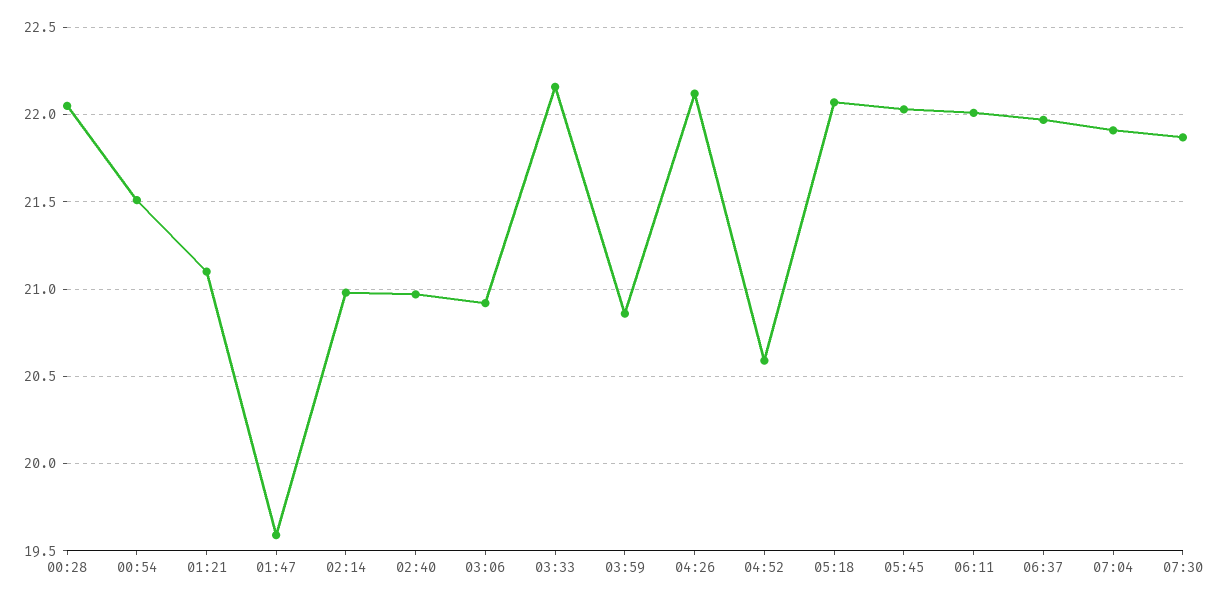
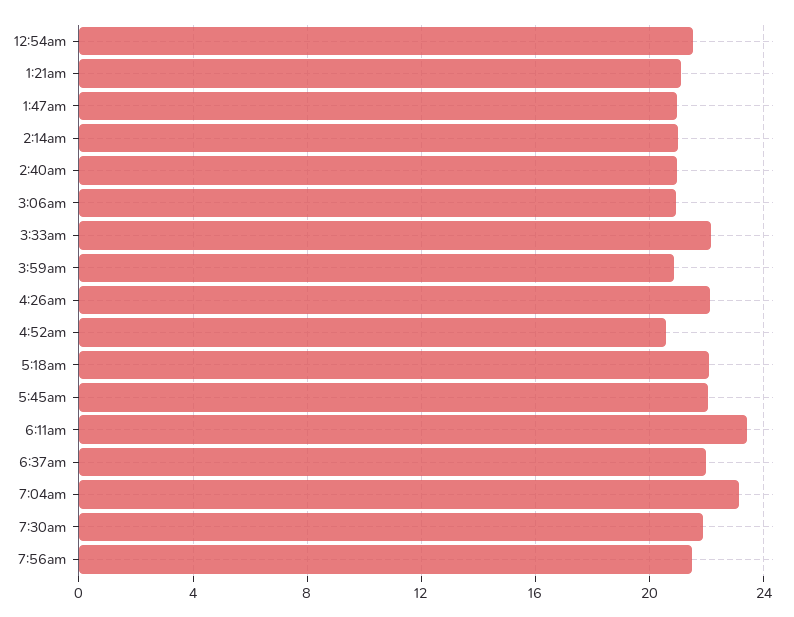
00:28: 22.05 -> none
01:47: 19.6 -> 21
06:11: 22 -> 23.5
07:04: 21.9 -> 23
7:56am: none -> 21.5

